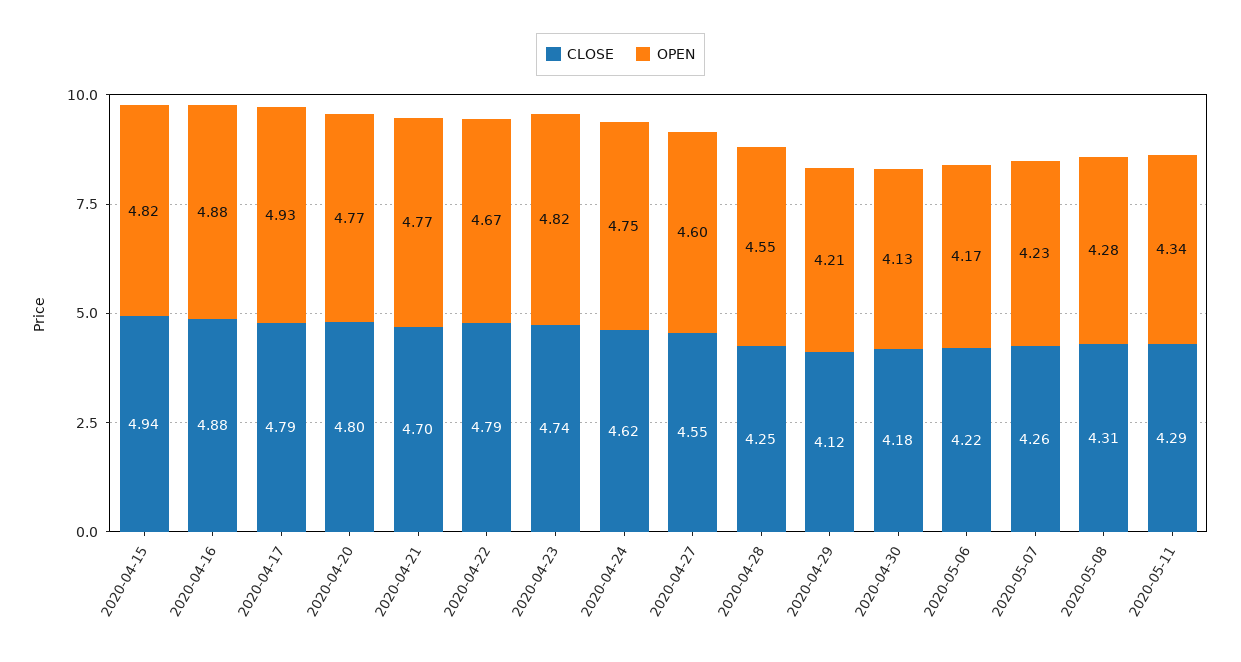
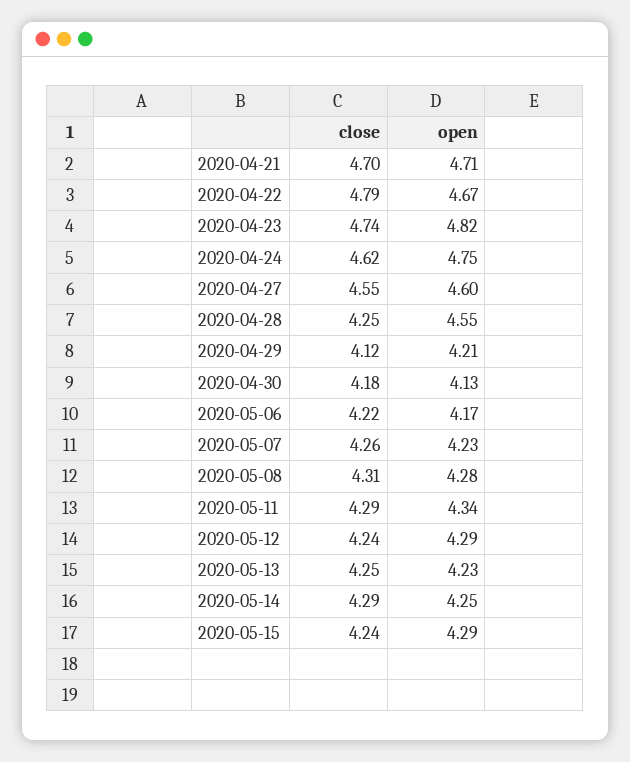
CLOSE, 2020-04-15: 4.94 -> none
OPEN, 2020-04-15: 4.82 -> none
CLOSE, 2020-04-16: 4.88 -> none
OPEN, 2020-04-16: 4.88 -> none
CLOSE, 2020-04-17: 4.79 -> none
OPEN, 2020-04-17: 4.93 -> none
CLOSE, 2020-04-20: 4.8 -> none
OPEN, 2020-04-20: 4.77 -> none
OPEN, 2020-04-21: 4.77 -> 4.71
CLOSE, 2020-05-12: none -> 4.24
OPEN, 2020-05-12: none -> 4.29
CLOSE, 2020-05-13: none -> 4.25
OPEN, 2020-05-13: none -> 4.23
CLOSE, 2020-05-14: none -> 4.29
OPEN, 2020-05-14: none -> 4.25
CLOSE, 2020-05-15: none -> 4.24
OPEN, 2020-05-15: none -> 4.29

